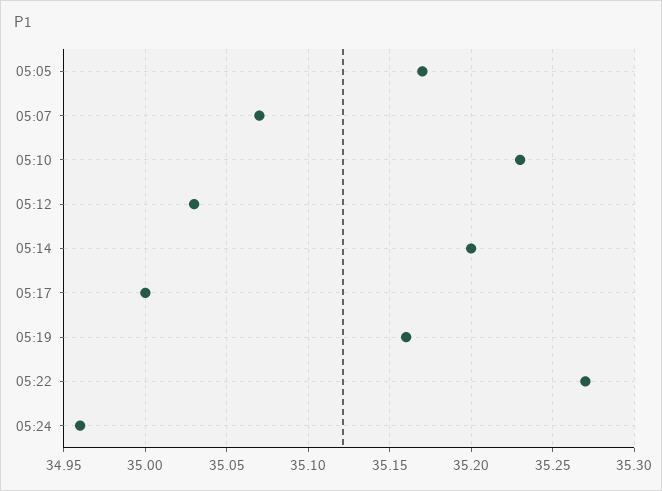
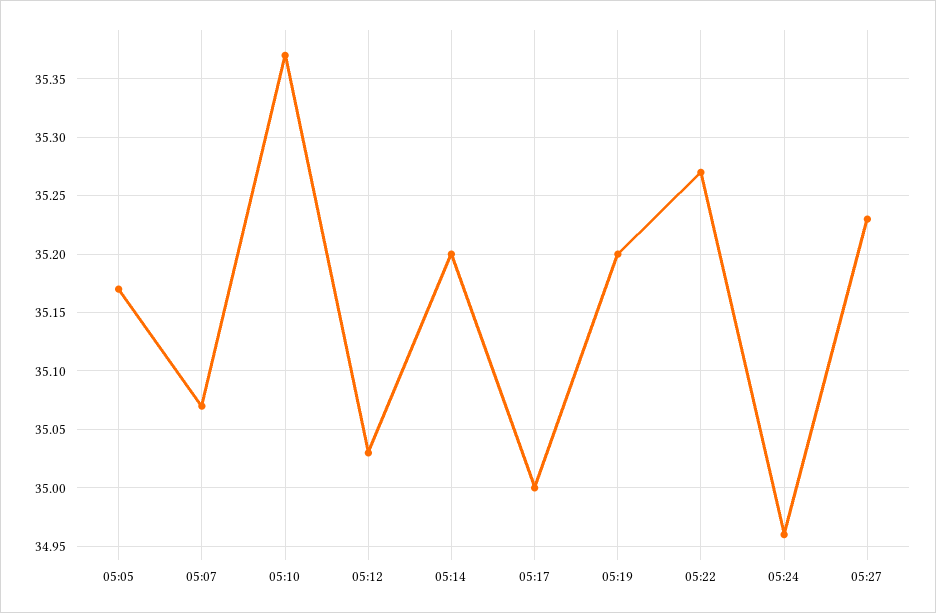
05:10: 35.23 -> 35.37
05:19: 35.16 -> 35.2
05:27: none -> 35.23

